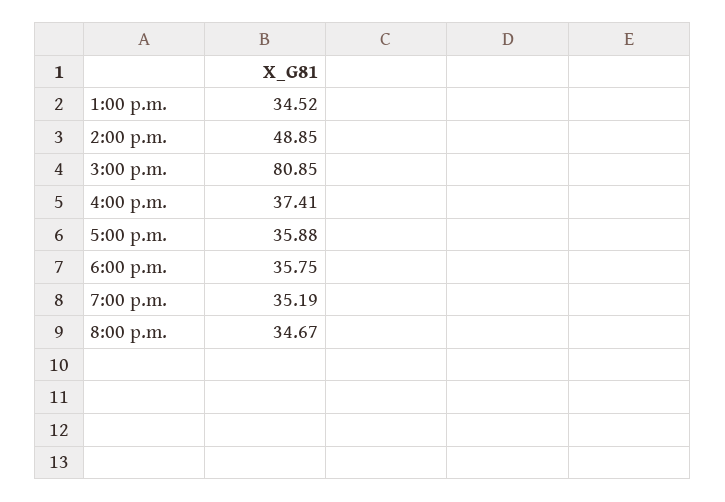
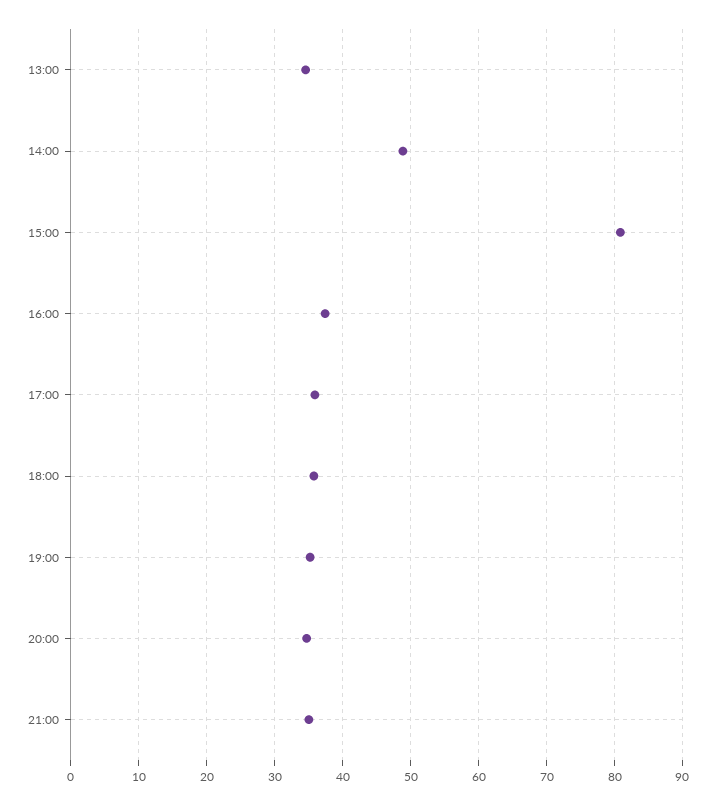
21:00: none -> 35

